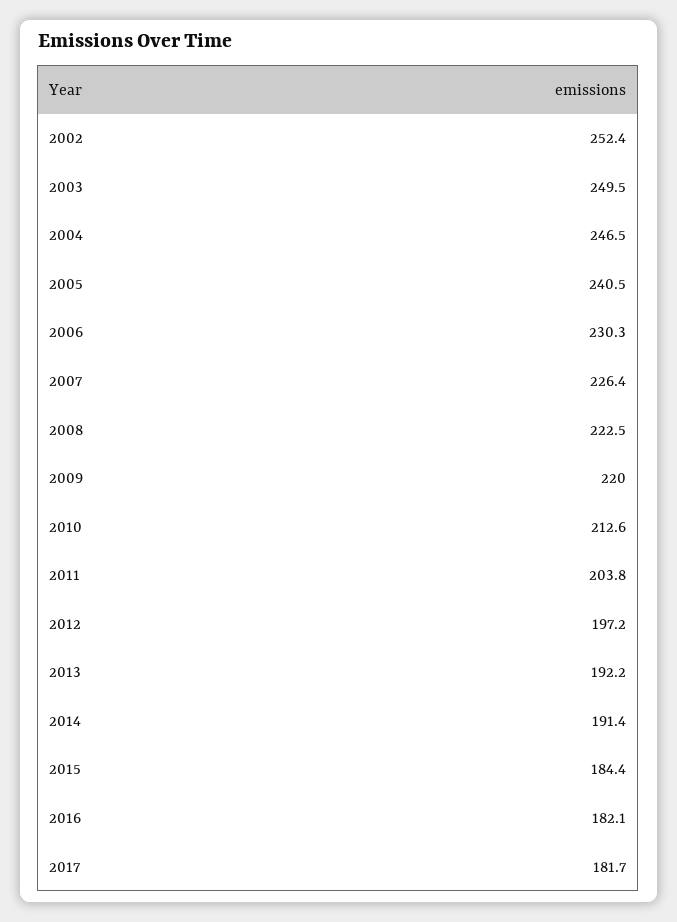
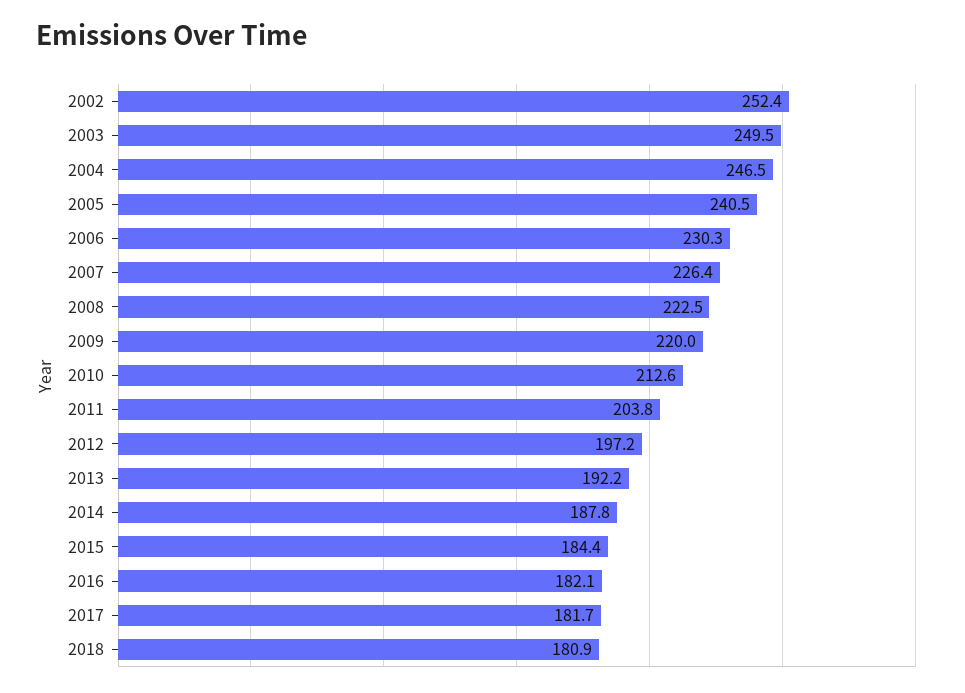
2014: 191.4 -> 187.8
2018: none -> 180.9

